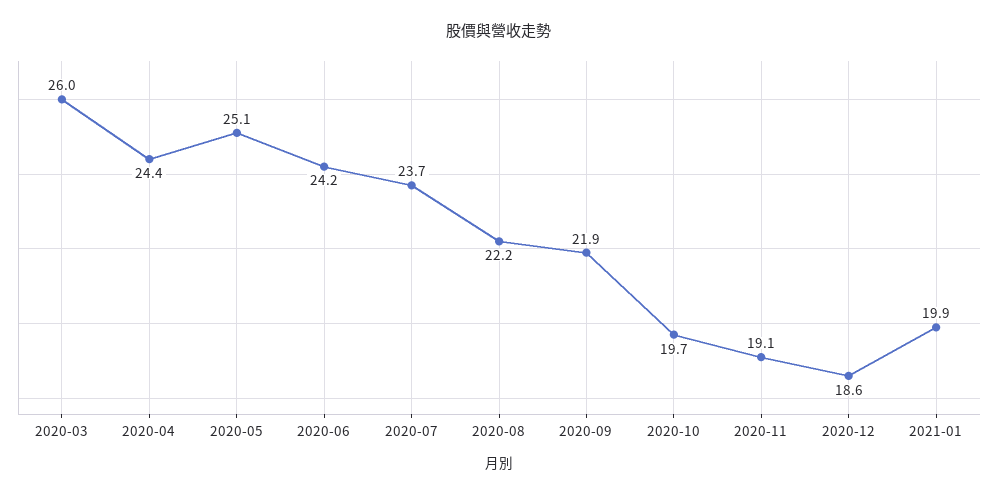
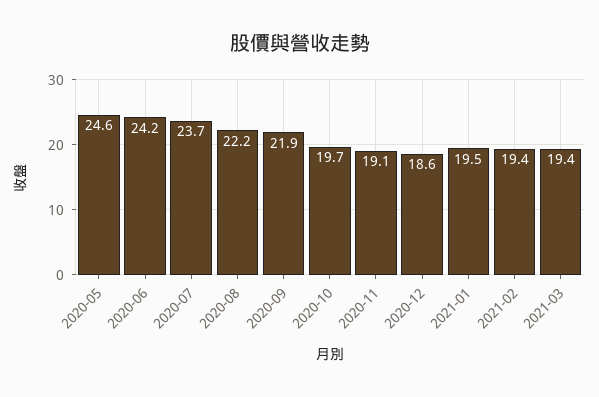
2020-03: 26 -> none
2020-04: 24.4 -> none
2020-05: 25.1 -> 24.6
2021-01: 19.9 -> 19.5
2021-02: none -> 19.4
2021-03: none -> 19.4

